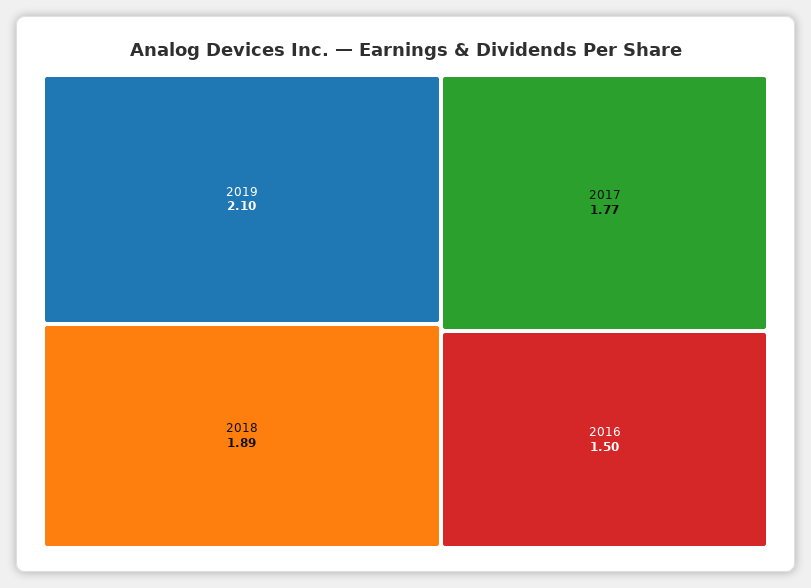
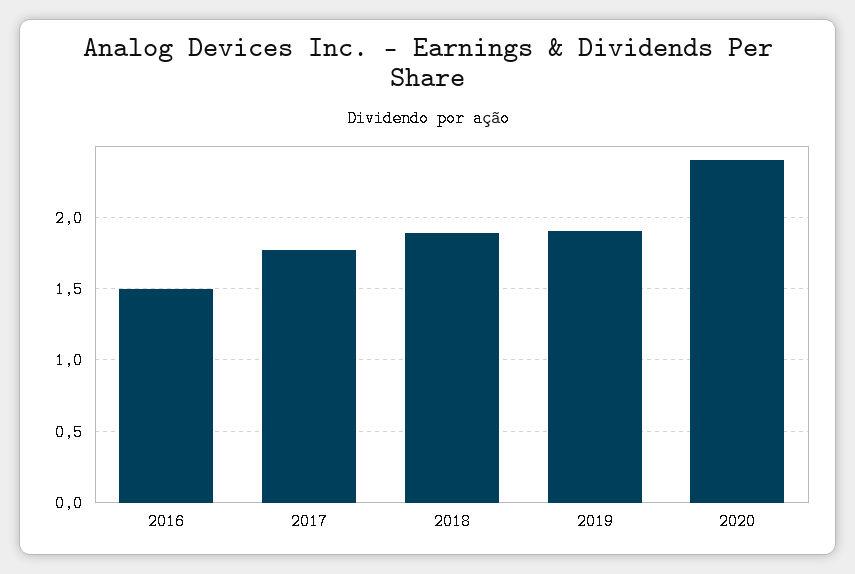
2019: 2.1 -> 1.9
2020: none -> 2.4

